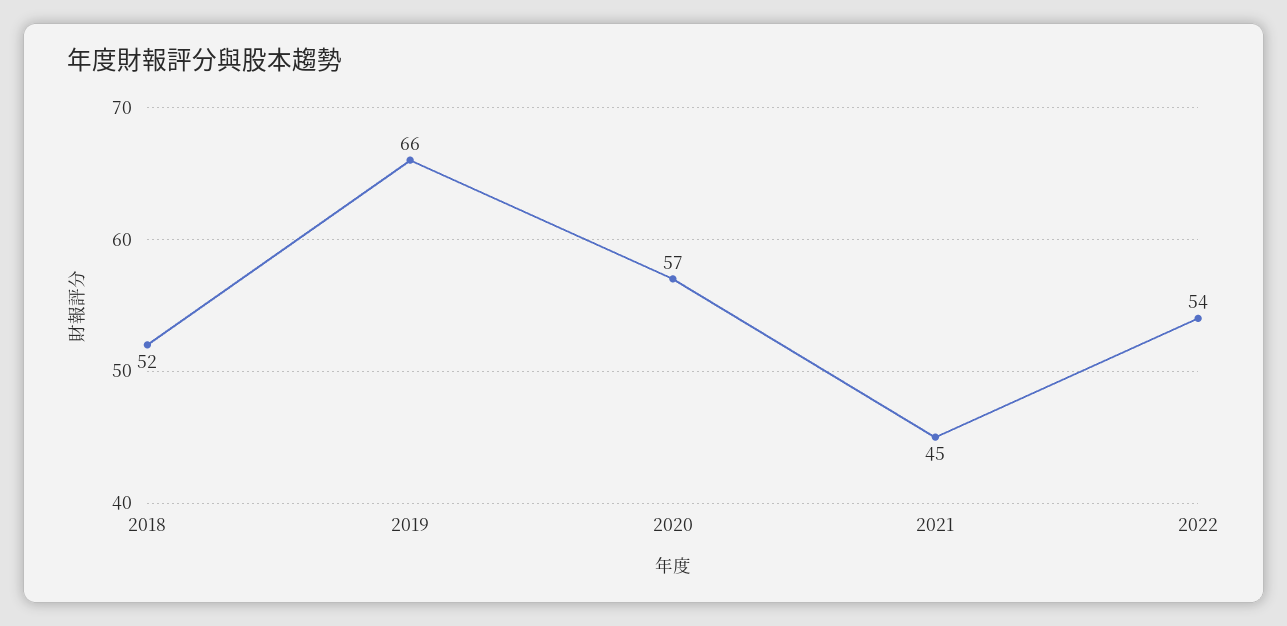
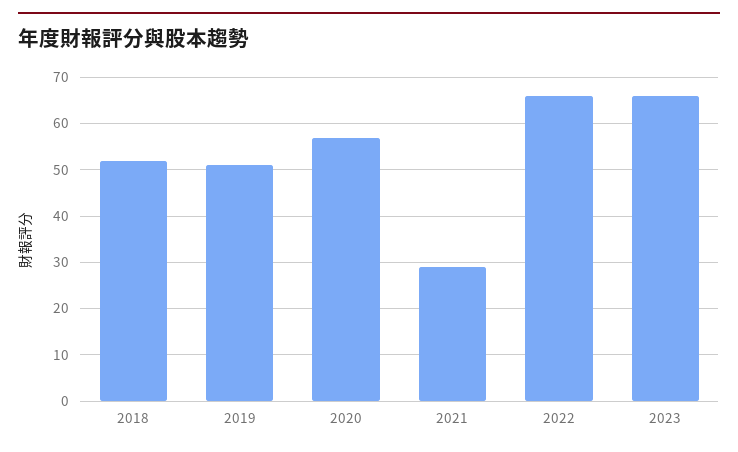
2019: 66 -> 50
2021: 45 -> 30
2022: 54 -> 65
2023: none -> 65

